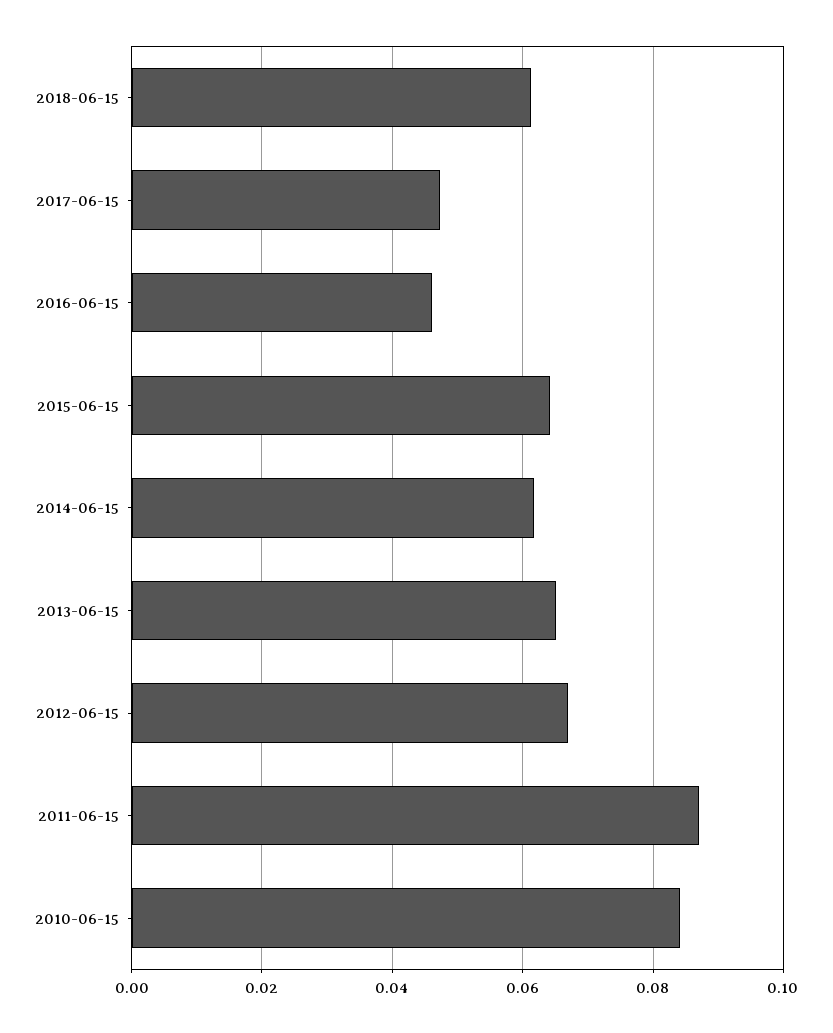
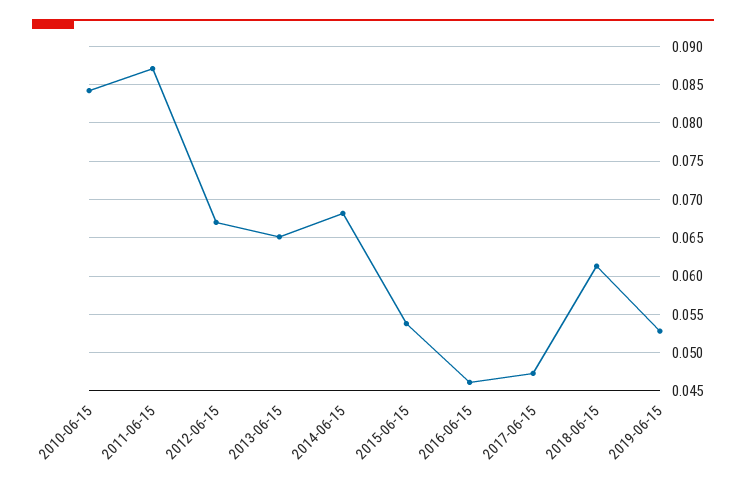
2015-06-15: 0.064 -> 0.054
2014-06-15: 0.062 -> 0.068
2019-06-15: none -> 0.053

